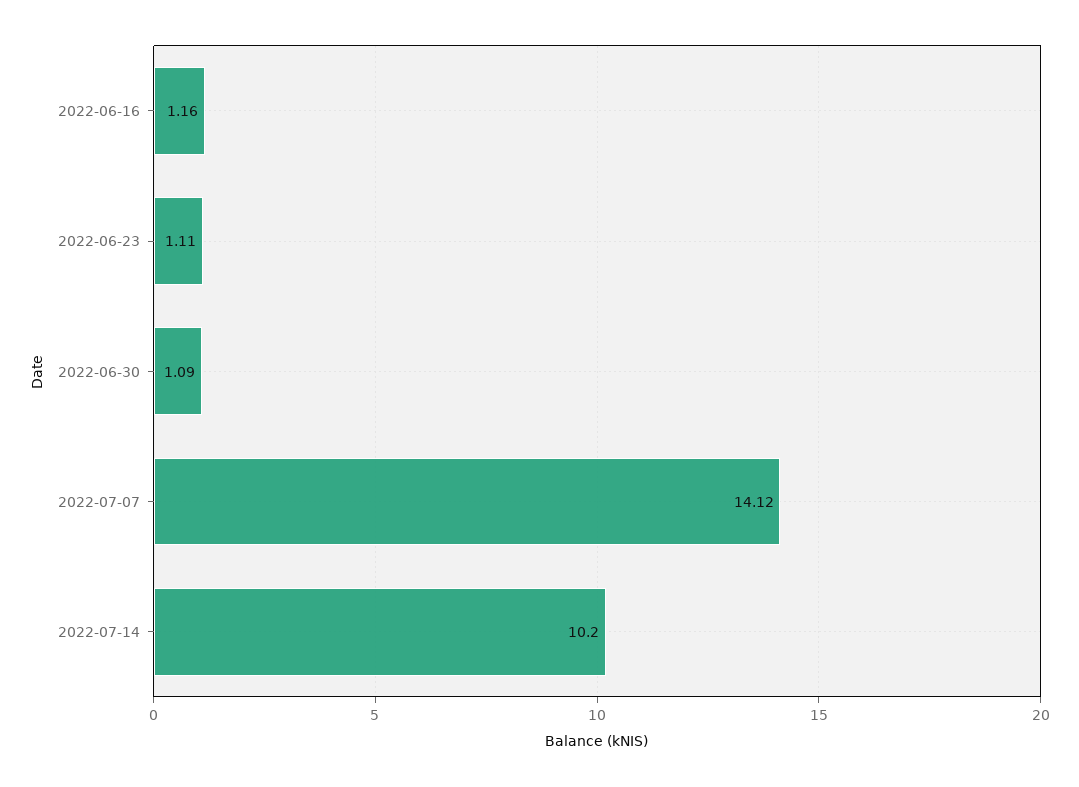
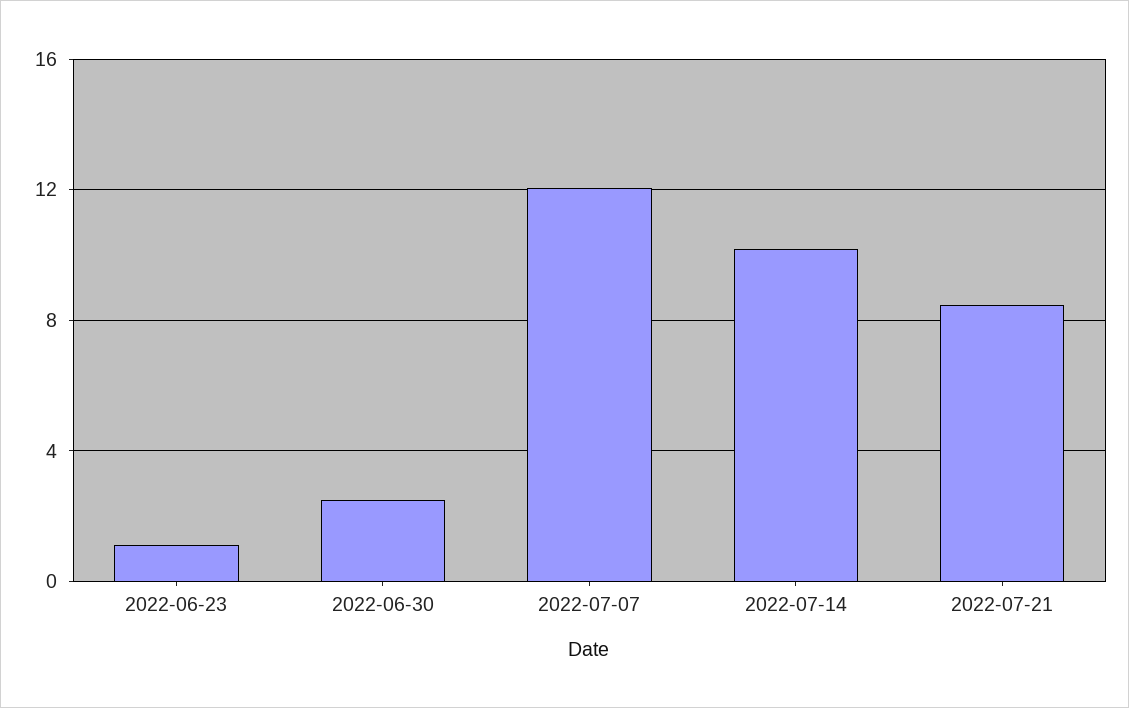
2022-06-16: 1.16 -> none
2022-06-30: 1.09 -> 2.5
2022-07-07: 14.12 -> 12
2022-07-21: none -> 8.5

